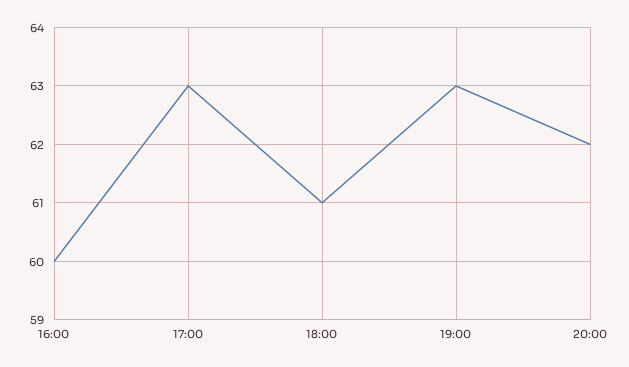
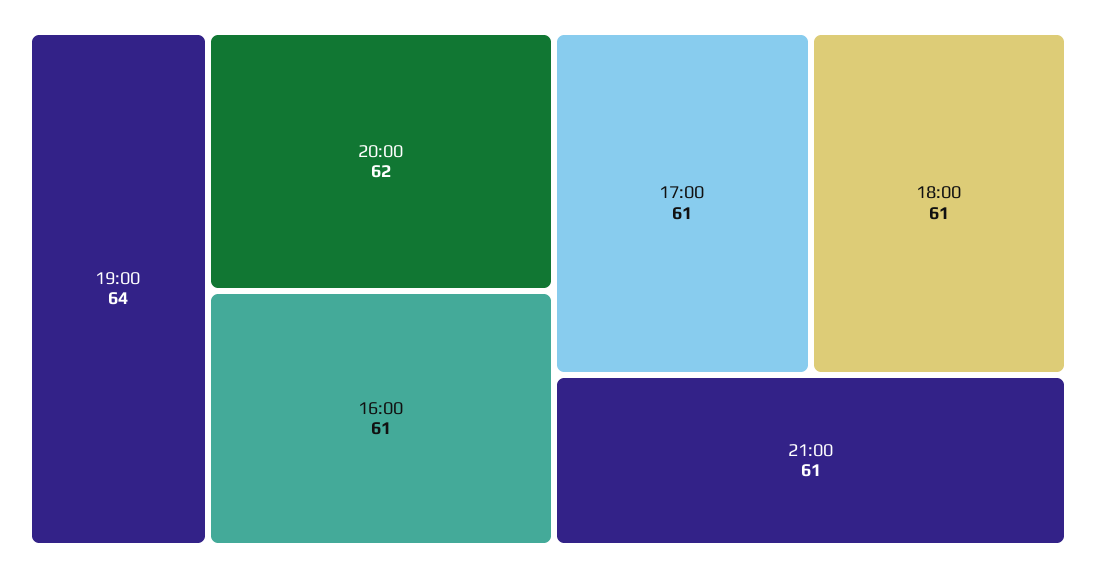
16:00: 60 -> 61
17:00: 63 -> 61
19:00: 63 -> 64
21:00: none -> 61

